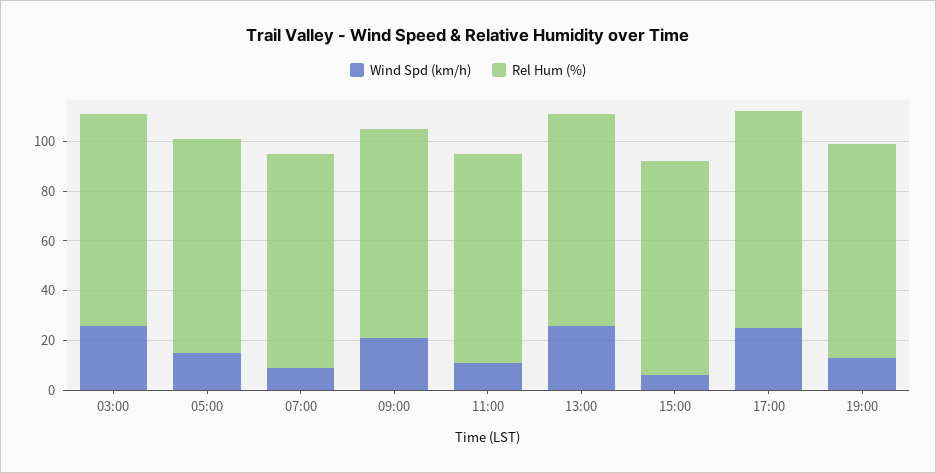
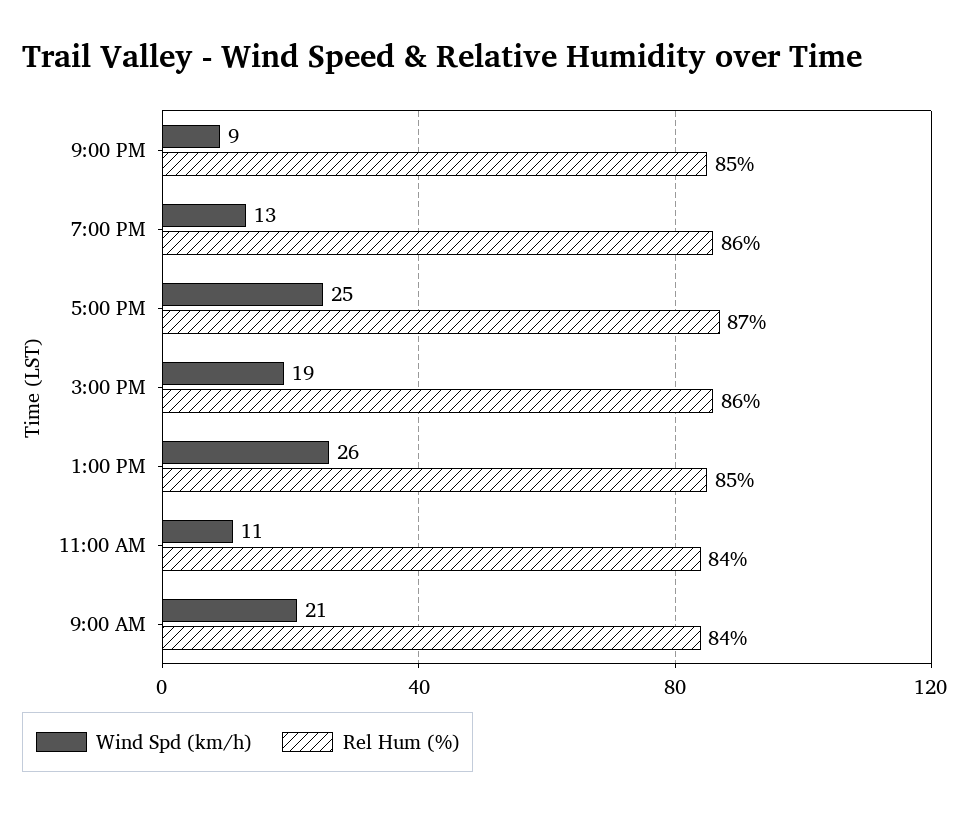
Wind Spd (km/h), 03:00: 25 -> none
Rel Hum (%), 03:00: 85 -> none
Wind Spd (km/h), 05:00: 15 -> none
Rel Hum (%), 05:00: 85 -> none
Wind Spd (km/h), 07:00: 10 -> none
Rel Hum (%), 07:00: 85 -> none
Wind Spd (km/h), 15:00: 5 -> 19
Wind Spd (km/h), 9:00 PM: none -> 9
Rel Hum (%), 9:00 PM: none -> 85

